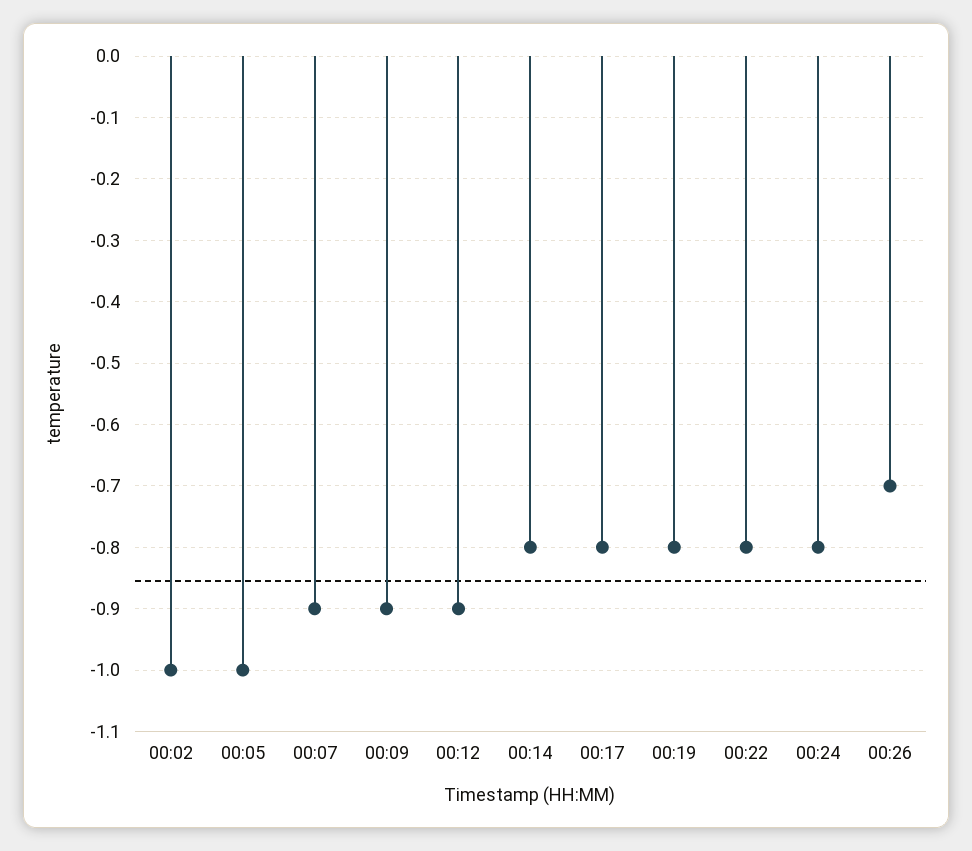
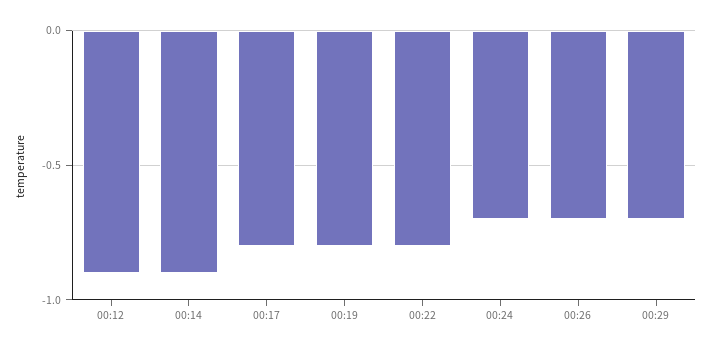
00:02: -1 -> none
00:05: -1 -> none
00:07: -0.9 -> none
00:09: -0.9 -> none
00:14: -0.8 -> -0.9
00:24: -0.8 -> -0.7
00:29: none -> -0.7

